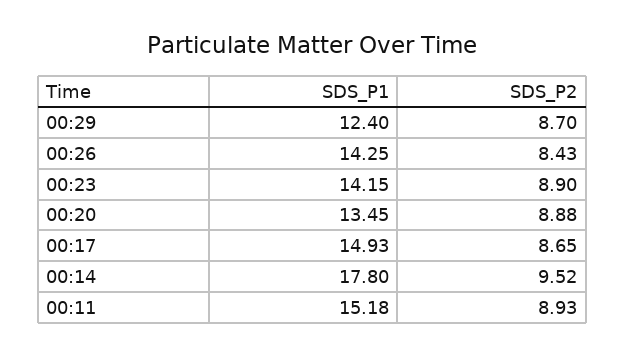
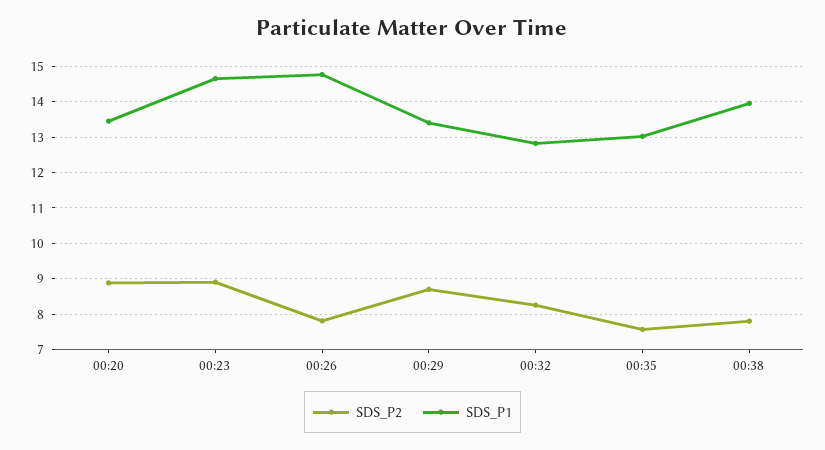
SDS_P1, 00:29: 12.4 -> 13.4
SDS_P1, 00:26: 14.25 -> 14.8
SDS_P2, 00:26: 8.43 -> 7.8
SDS_P1, 00:23: 14.15 -> 14.6
SDS_P1, 00:17: 14.93 -> none
SDS_P2, 00:17: 8.65 -> none
SDS_P1, 00:14: 17.8 -> none
SDS_P2, 00:14: 9.52 -> none
SDS_P1, 00:11: 15.18 -> none
SDS_P2, 00:11: 8.93 -> none
SDS_P2, 00:32: none -> 8.2
SDS_P1, 00:32: none -> 12.8
SDS_P2, 00:35: none -> 7.6
SDS_P1, 00:35: none -> 13
SDS_P2, 00:38: none -> 7.8
SDS_P1, 00:38: none -> 14

